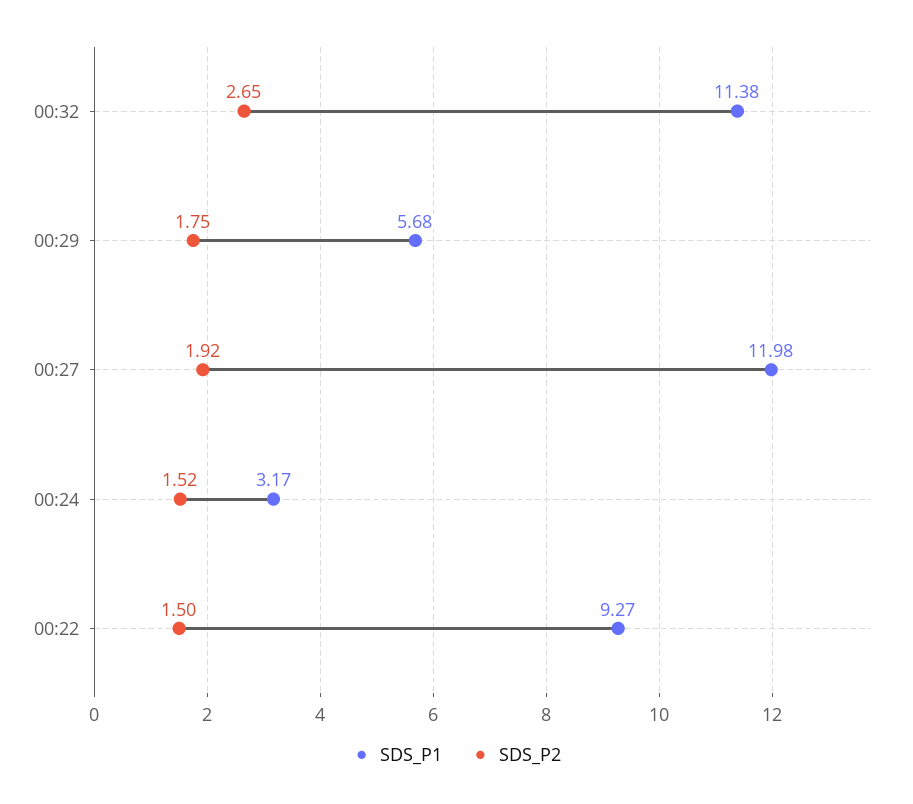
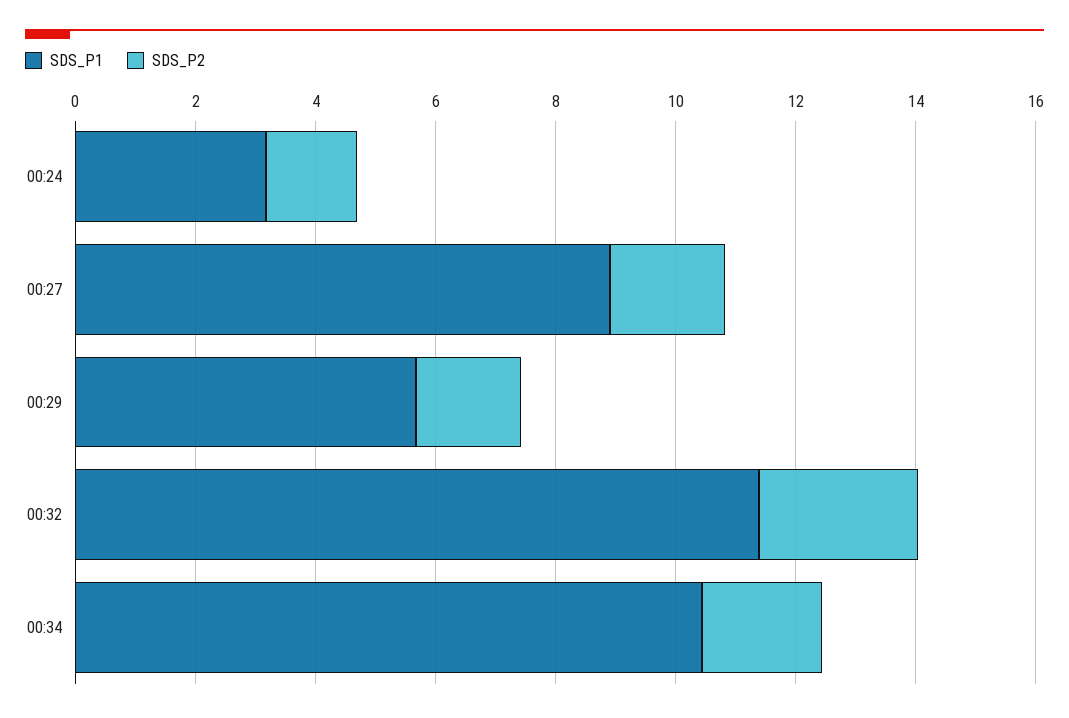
SDS_P1, 00:27: 11.98 -> 9
SDS_P1, 00:22: 9.27 -> none
SDS_P2, 00:22: 1.5 -> none
SDS_P1, 00:34: none -> 10.5
SDS_P2, 00:34: none -> 2

